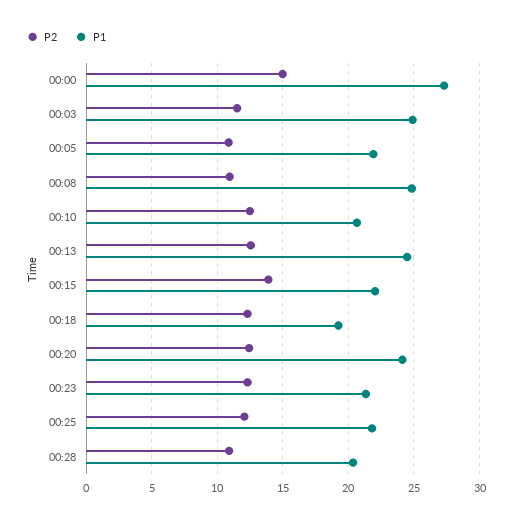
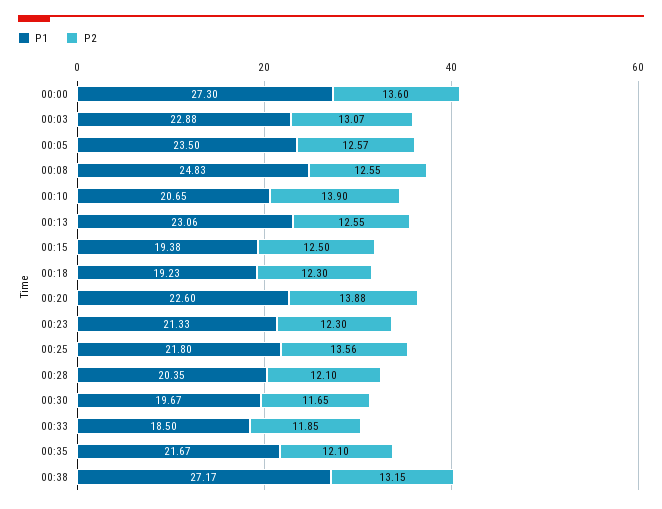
P2, 00:00: 15 -> 13.6
P2, 00:03: 11.5 -> 13.07
P1, 00:03: 25 -> 22.88
P2, 00:05: 11 -> 12.57
P1, 00:05: 22 -> 23.5
P2, 00:08: 11 -> 12.55
P2, 00:10: 12.5 -> 13.9
P1, 00:13: 24.5 -> 23.06
P2, 00:15: 14 -> 12.5
P1, 00:15: 22 -> 19.38
P2, 00:20: 12.5 -> 13.88
P1, 00:20: 24 -> 22.6
P2, 00:25: 12 -> 13.56
P2, 00:28: 11 -> 12.1
P1, 00:30: none -> 19.67
P2, 00:30: none -> 11.65
P1, 00:33: none -> 18.5
P2, 00:33: none -> 11.85
P1, 00:35: none -> 21.67
P2, 00:35: none -> 12.1
P1, 00:38: none -> 27.17
P2, 00:38: none -> 13.15

